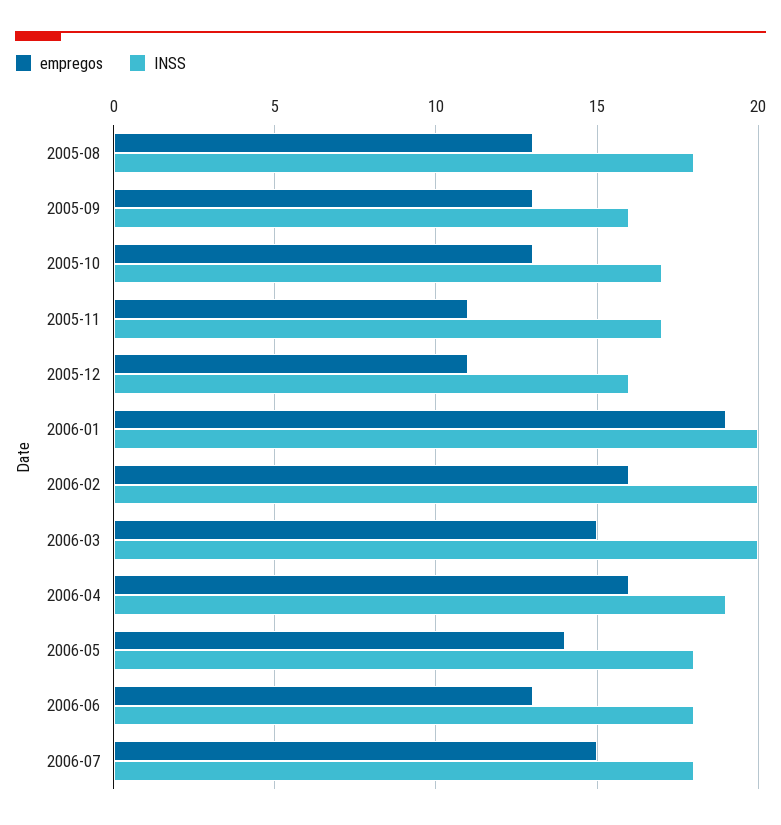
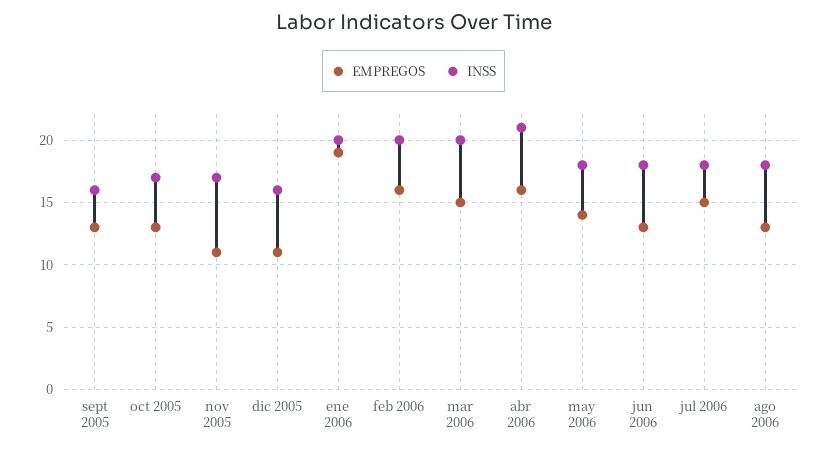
empregos, 2005-08: 13 -> none
INSS, 2005-08: 18 -> none
INSS, 2006-04: 19 -> 21
empregos, ago 2006: none -> 13
INSS, ago 2006: none -> 18

